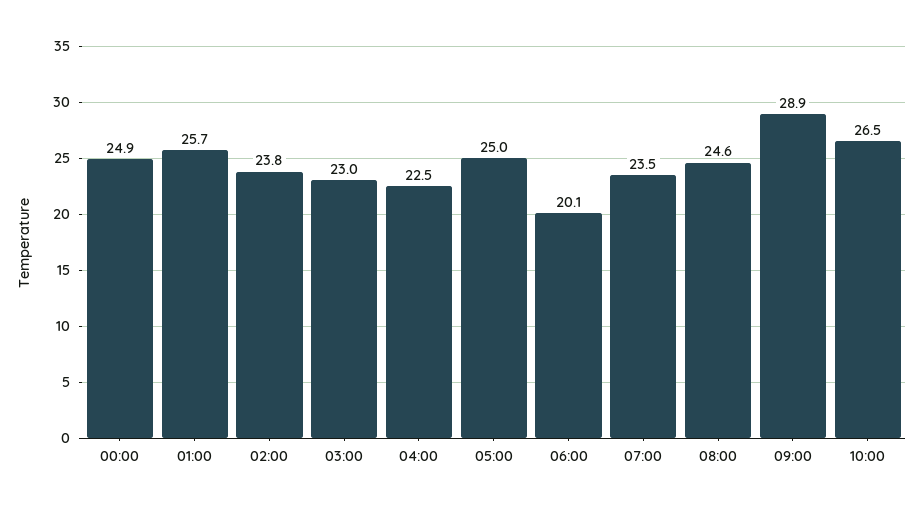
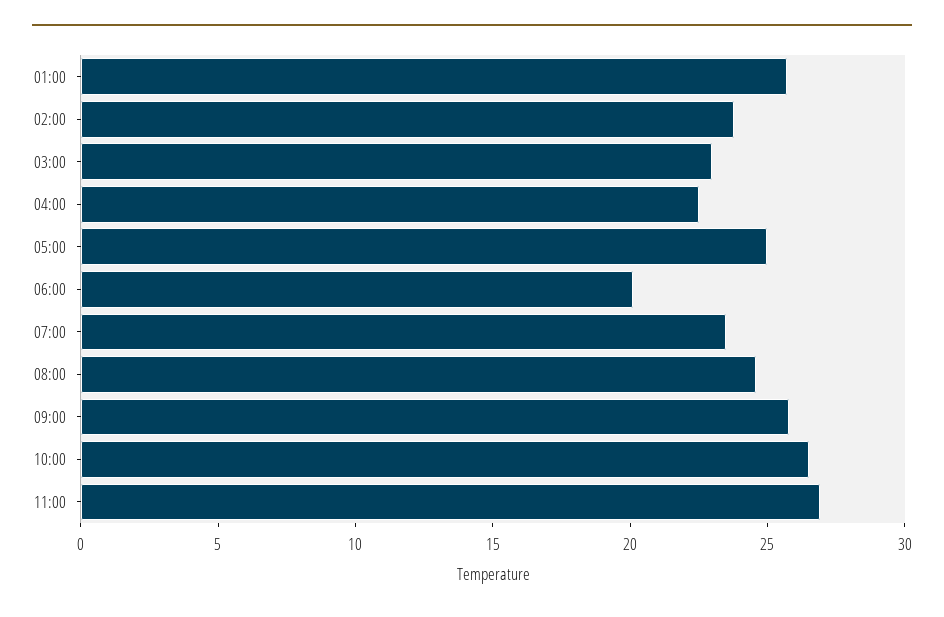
00:00: 24.9 -> none
09:00: 28.9 -> 26
11:00: none -> 27

